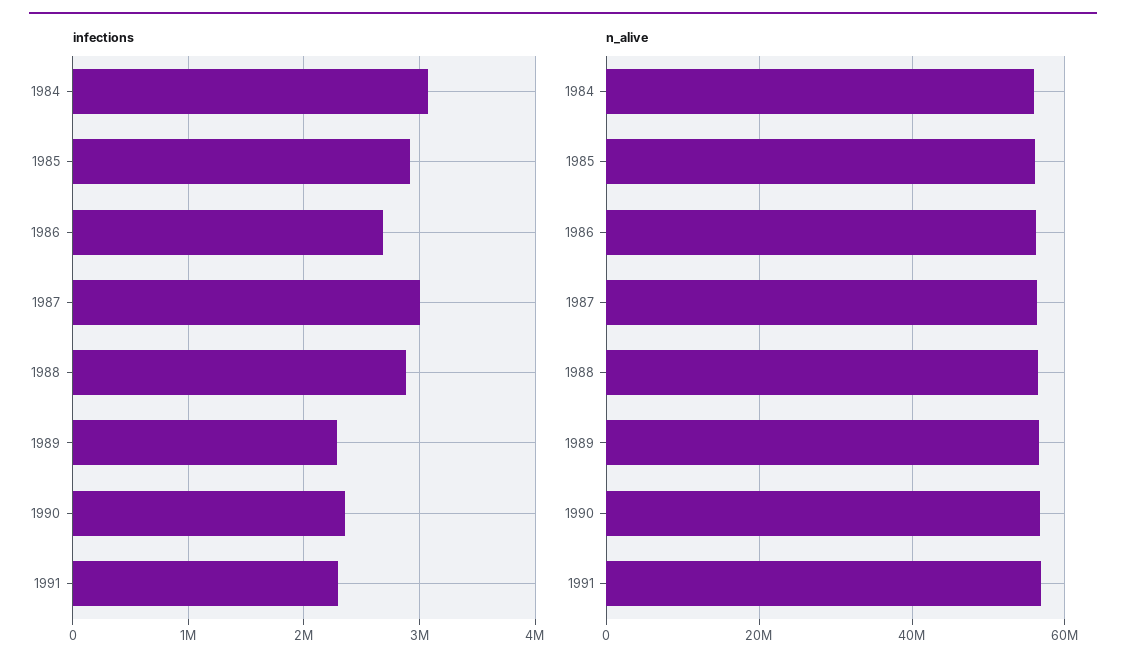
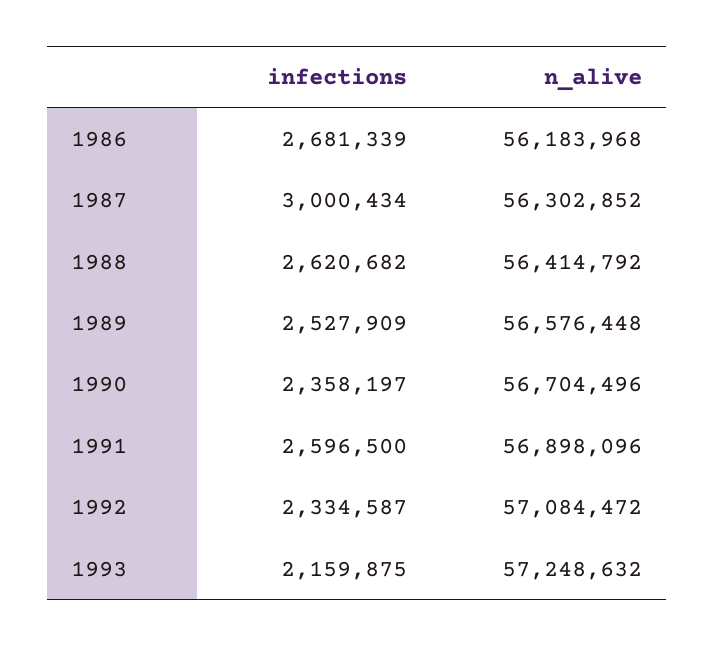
infections, 1984: 3100000 -> none
infections, 1985: 2900000 -> none
infections, 1988: 2900000 -> 2620682
infections, 1989: 2300000 -> 2527909
infections, 1991: 2300000 -> 2596500
n_alive, 1984: 56000000 -> none
n_alive, 1985: 56000000 -> none
infections, 1992: none -> 2334587
n_alive, 1992: none -> 57084472
infections, 1993: none -> 2159875
n_alive, 1993: none -> 57248632

